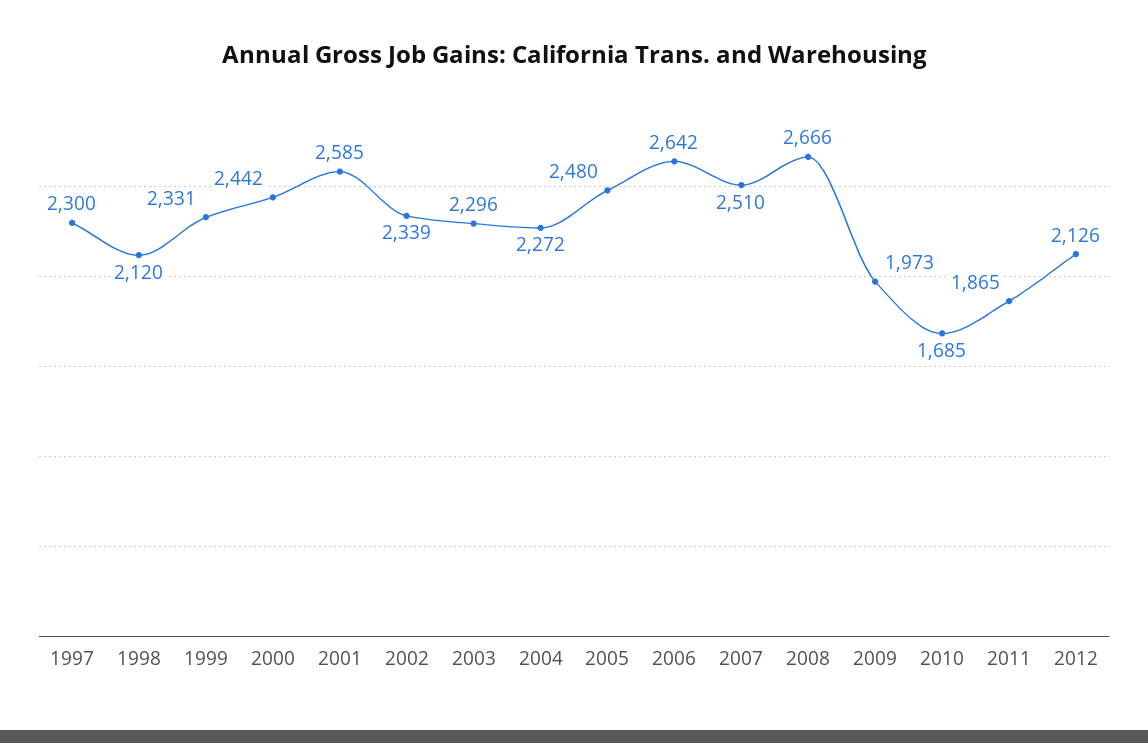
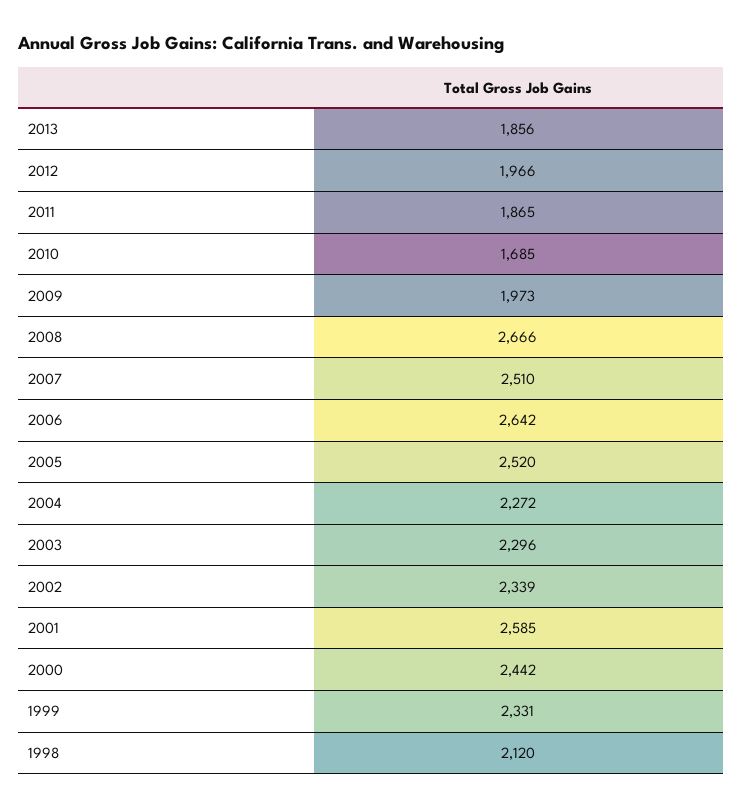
1997: 2300 -> none
2005: 2480 -> 2520
2012: 2126 -> 1966
2013: none -> 1856

